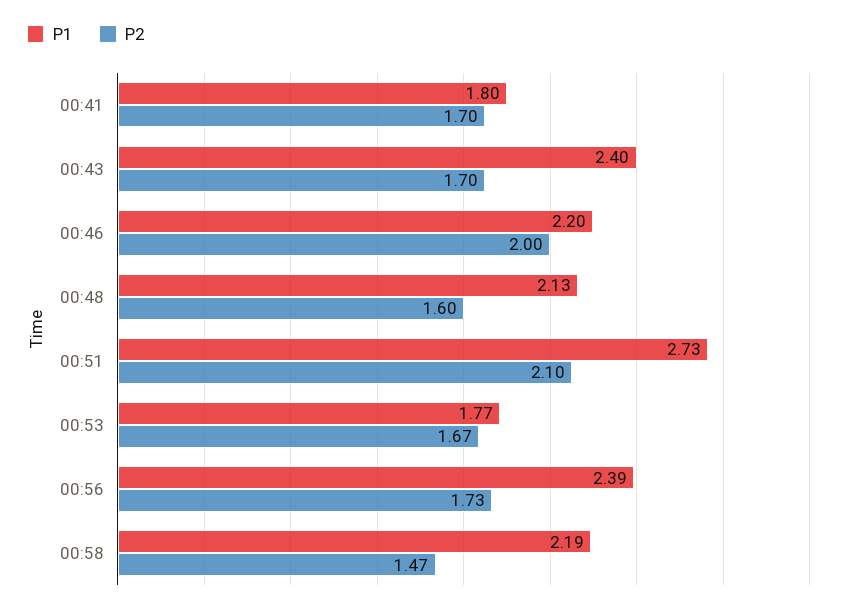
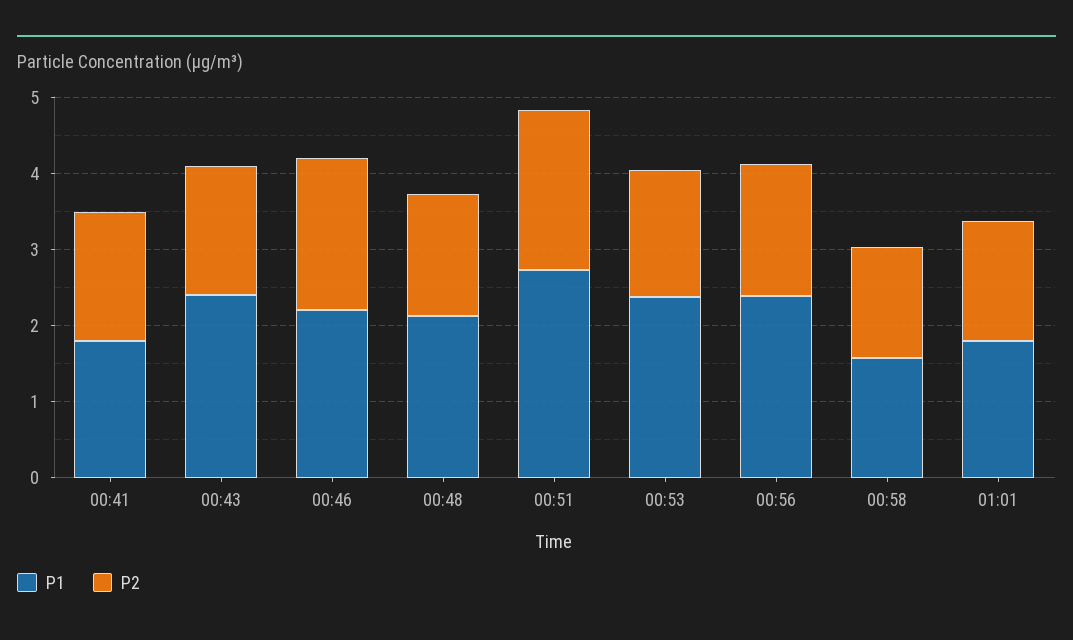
P1, 00:53: 1.77 -> 2.4
P1, 00:58: 2.19 -> 1.6
P1, 01:01: none -> 1.8
P2, 01:01: none -> 1.6

